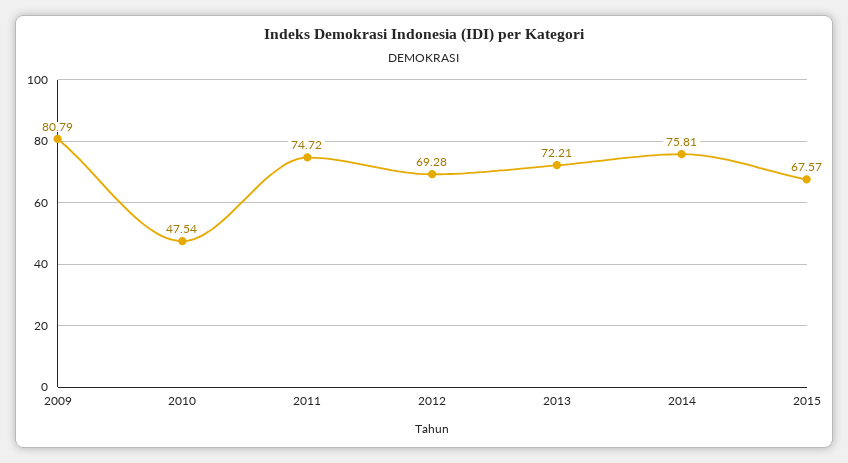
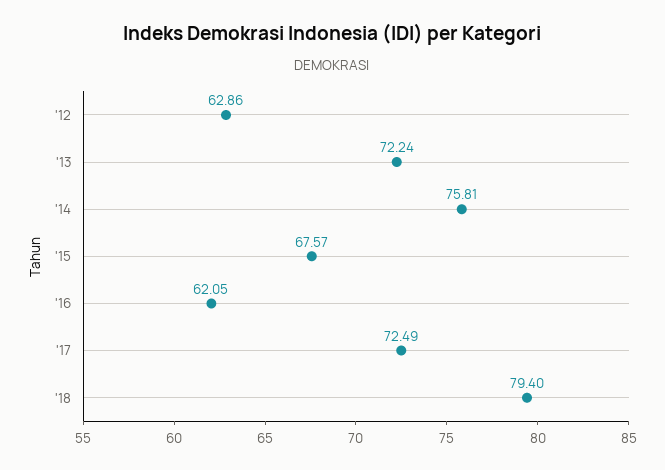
2009: 80.79 -> none
2010: 47.54 -> none
2011: 74.72 -> none
2012: 69.28 -> 62.86
2013: 72.21 -> 72.24
'16: none -> 62.05
'17: none -> 72.49
'18: none -> 79.4

